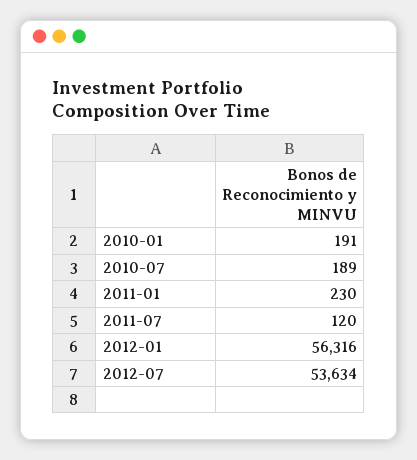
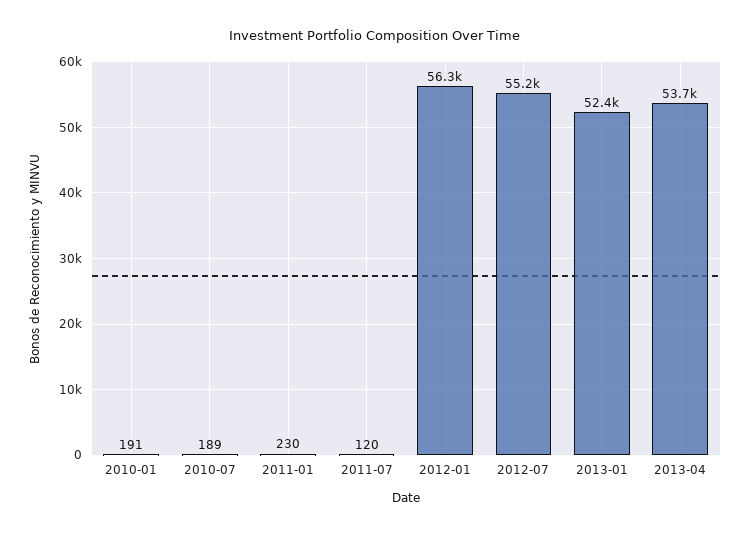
2012-07: 53634 -> 55200
2013-01: none -> 52400
2013-04: none -> 53700

